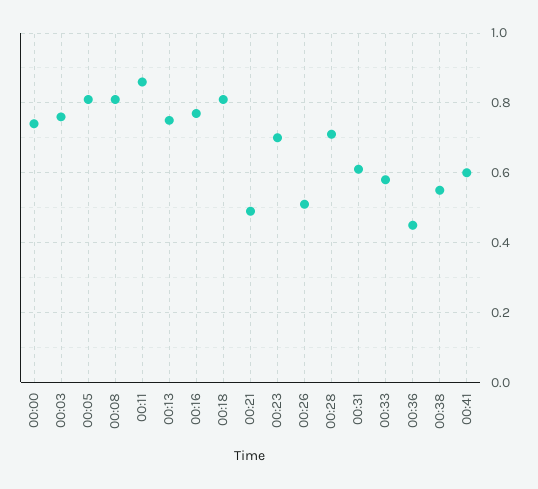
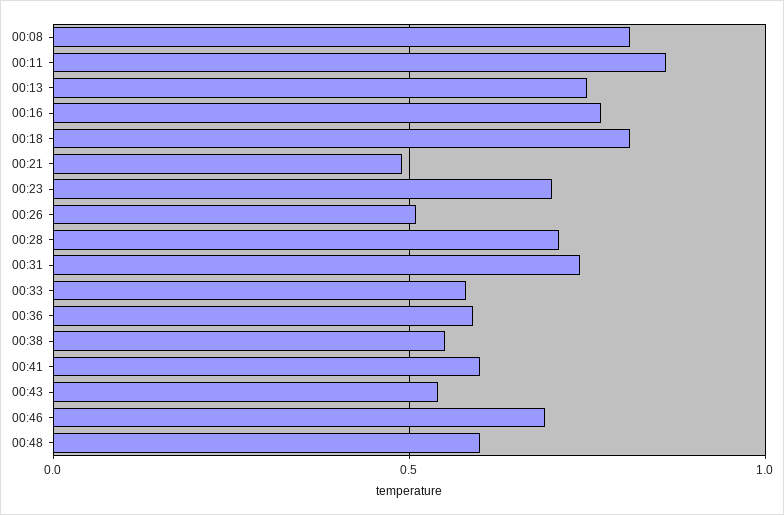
00:00: 0.75 -> none
00:03: 0.75 -> none
00:05: 0.8 -> none
00:31: 0.6 -> 0.75
00:36: 0.45 -> 0.6
00:43: none -> 0.55
00:46: none -> 0.7
00:48: none -> 0.6

